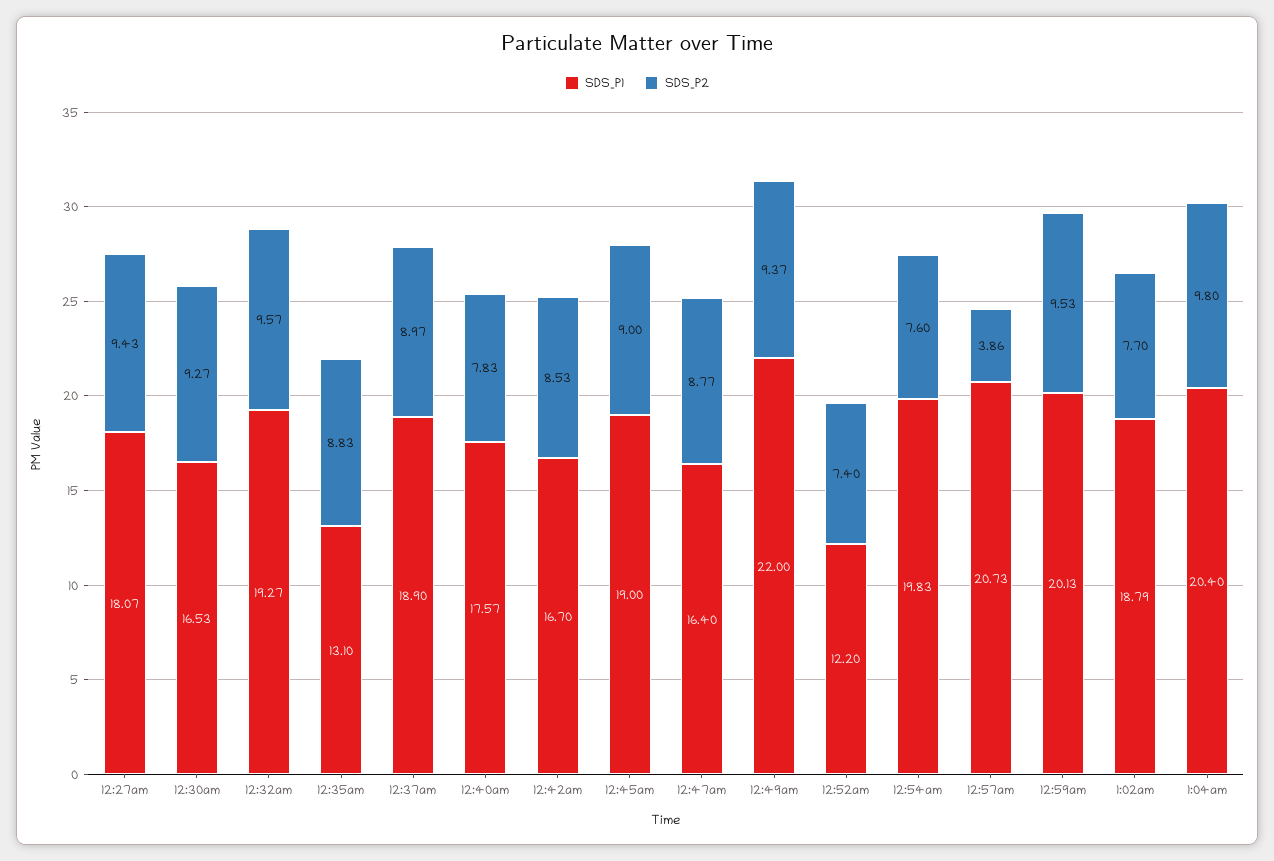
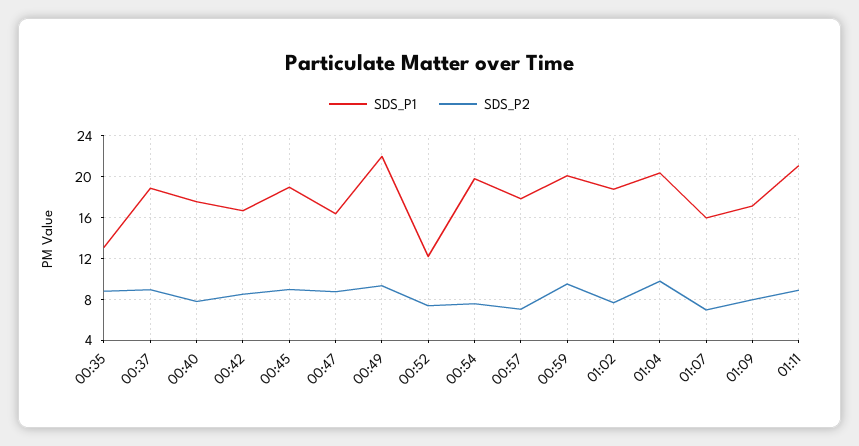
SDS_P1, 12:27am: 18.07 -> none
SDS_P2, 12:27am: 9.43 -> none
SDS_P1, 12:30am: 16.53 -> none
SDS_P2, 12:30am: 9.27 -> none
SDS_P1, 12:32am: 19.27 -> none
SDS_P2, 12:32am: 9.57 -> none
SDS_P1, 12:57am: 20.73 -> 18
SDS_P2, 12:57am: 3.86 -> 7
SDS_P1, 01:07: none -> 16
SDS_P2, 01:07: none -> 7
SDS_P1, 01:09: none -> 17
SDS_P2, 01:09: none -> 8
SDS_P1, 01:11: none -> 21
SDS_P2, 01:11: none -> 9

